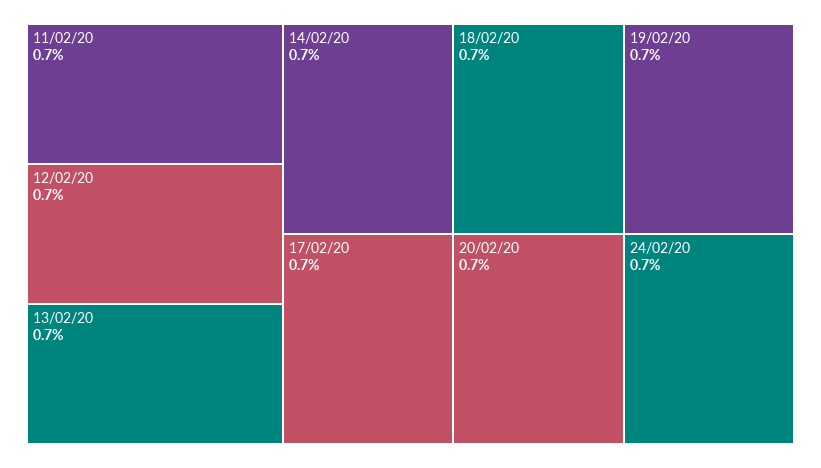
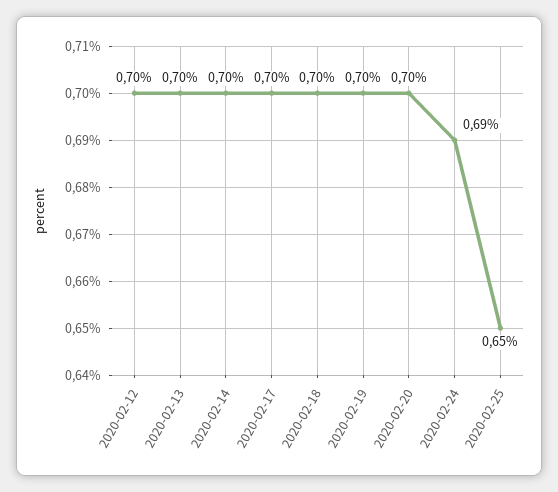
11/02/20: 0.7 -> none
24/02/20: 0.7 -> 0.69
2020-02-25: none -> 0.65

